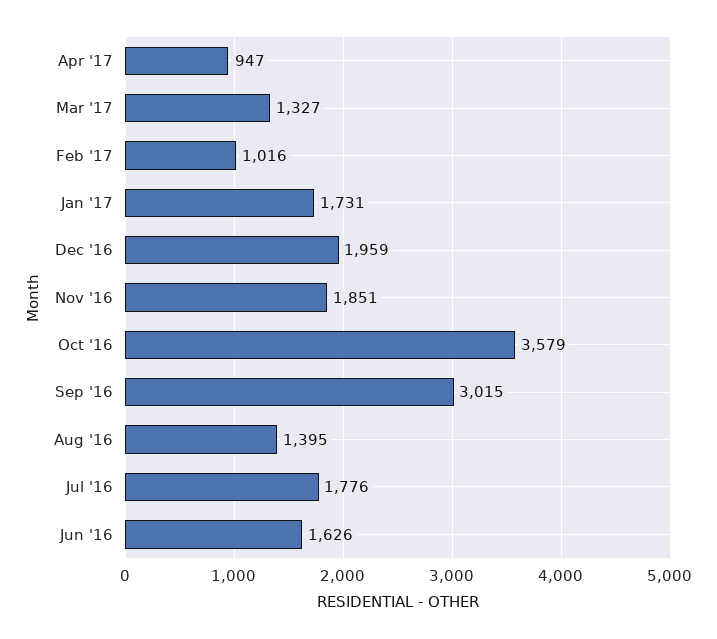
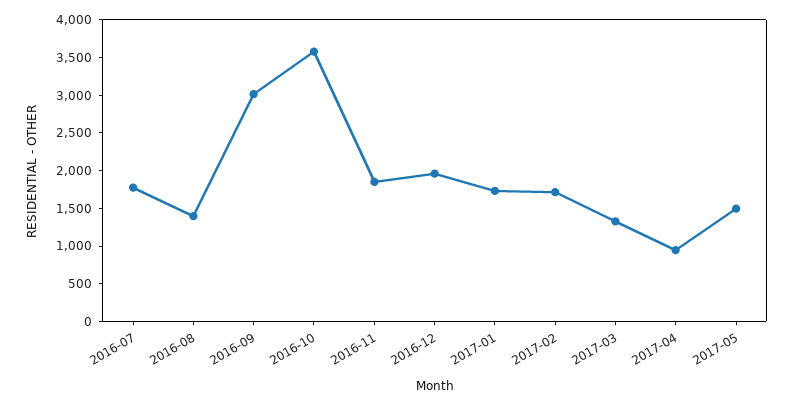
Feb '17: 1016 -> 1750
Jun '16: 1626 -> none
2017-05: none -> 1500

